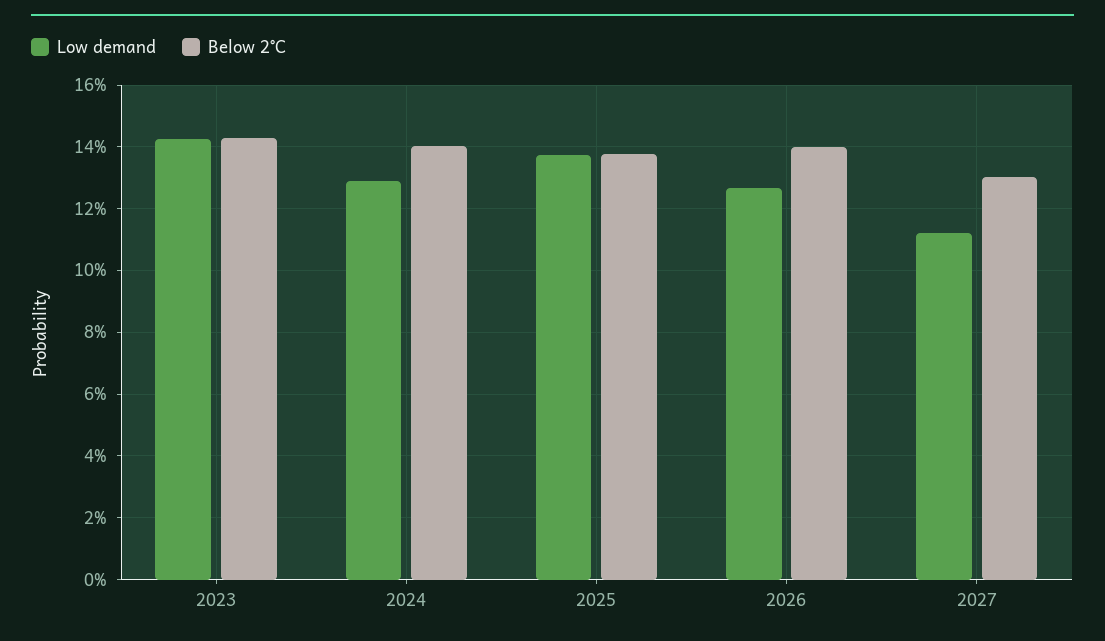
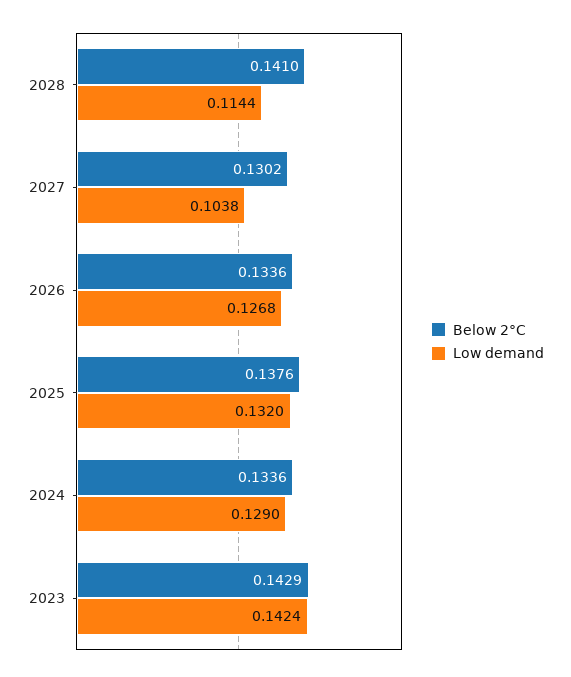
Below 2°C, 2024: 0.14 -> 0.1336
Low demand, 2025: 0.138 -> 0.132
Below 2°C, 2026: 0.14 -> 0.1336
Low demand, 2027: 0.112 -> 0.1038
Below 2°C, 2028: none -> 0.141
Low demand, 2028: none -> 0.1144

